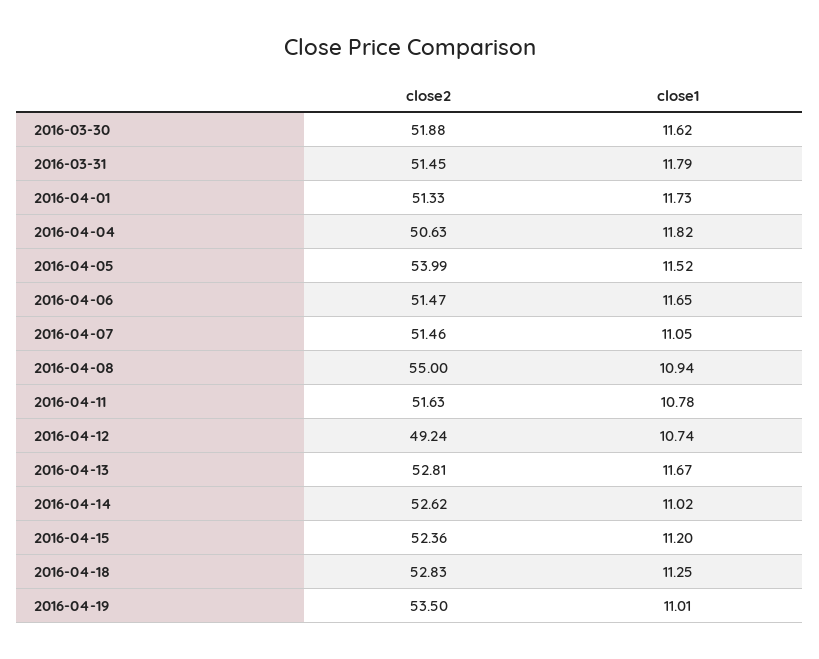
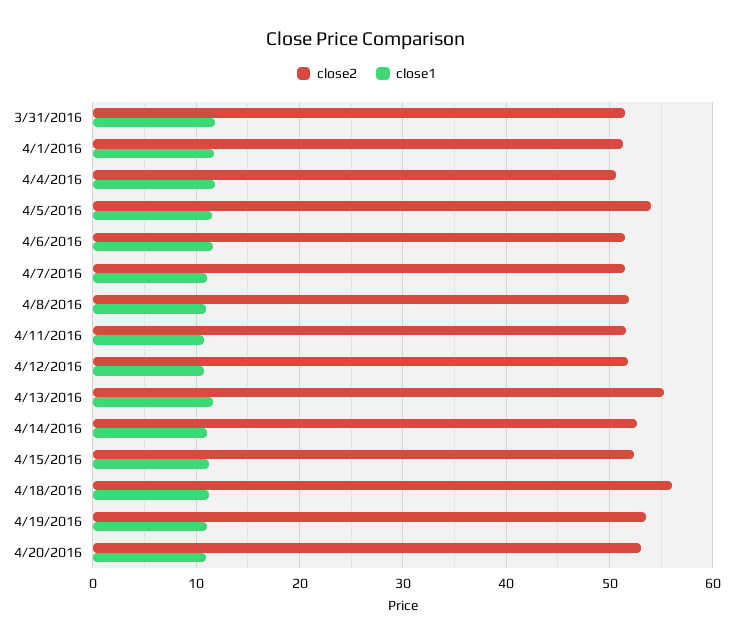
close2, 2016-03-30: 51.88 -> none
close1, 2016-03-30: 11.62 -> none
close2, 2016-04-08: 55 -> 52
close2, 2016-04-12: 49.24 -> 52
close2, 2016-04-13: 52.81 -> 55
close2, 2016-04-18: 52.83 -> 56
close2, 4/20/2016: none -> 53
close1, 4/20/2016: none -> 11

